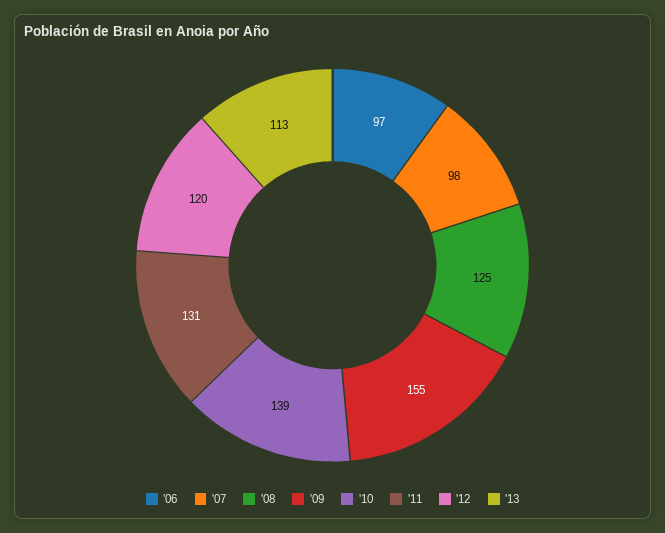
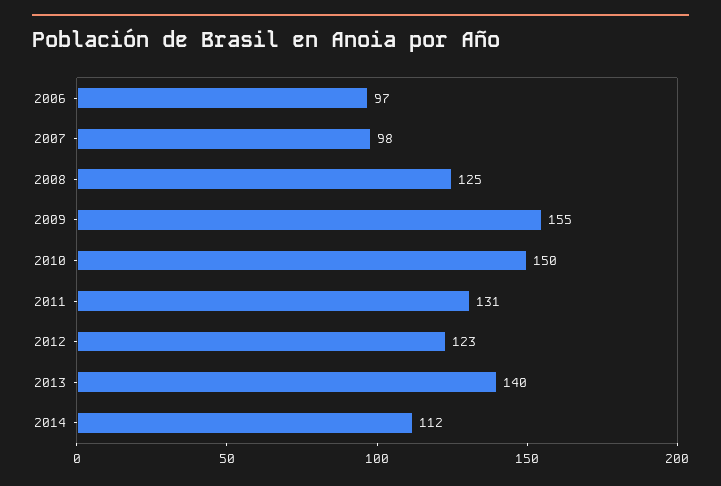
'10: 139 -> 150
'12: 120 -> 123
'13: 113 -> 140
2014: none -> 112

